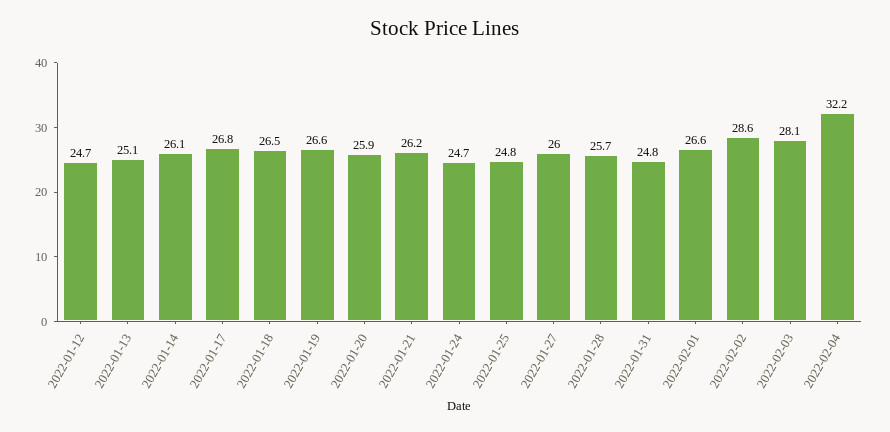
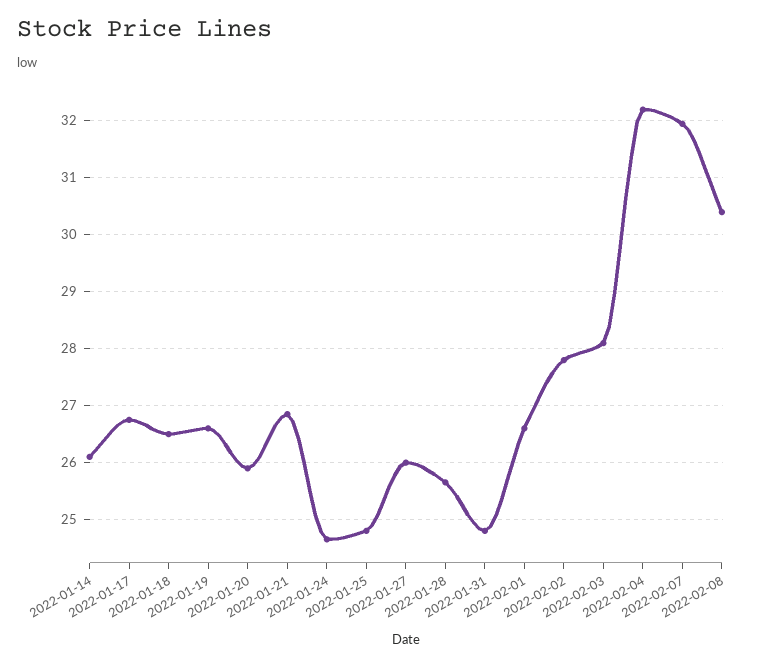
2022-01-12: 24.7 -> none
2022-01-13: 25.1 -> none
2022-01-21: 26.2 -> 26.8
2022-02-02: 28.6 -> 27.8
2022-02-07: none -> 32
2022-02-08: none -> 30.4

